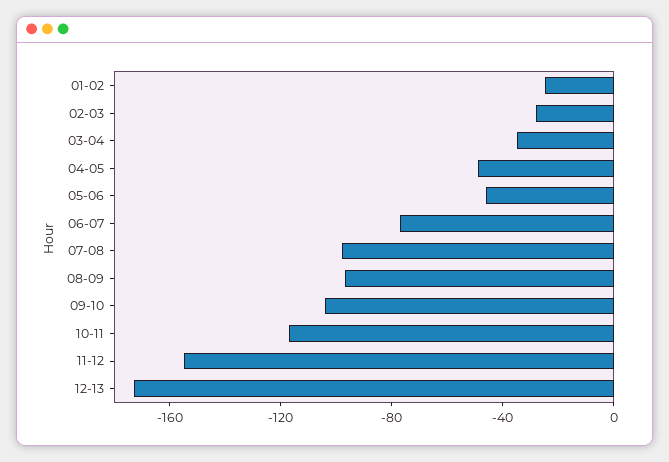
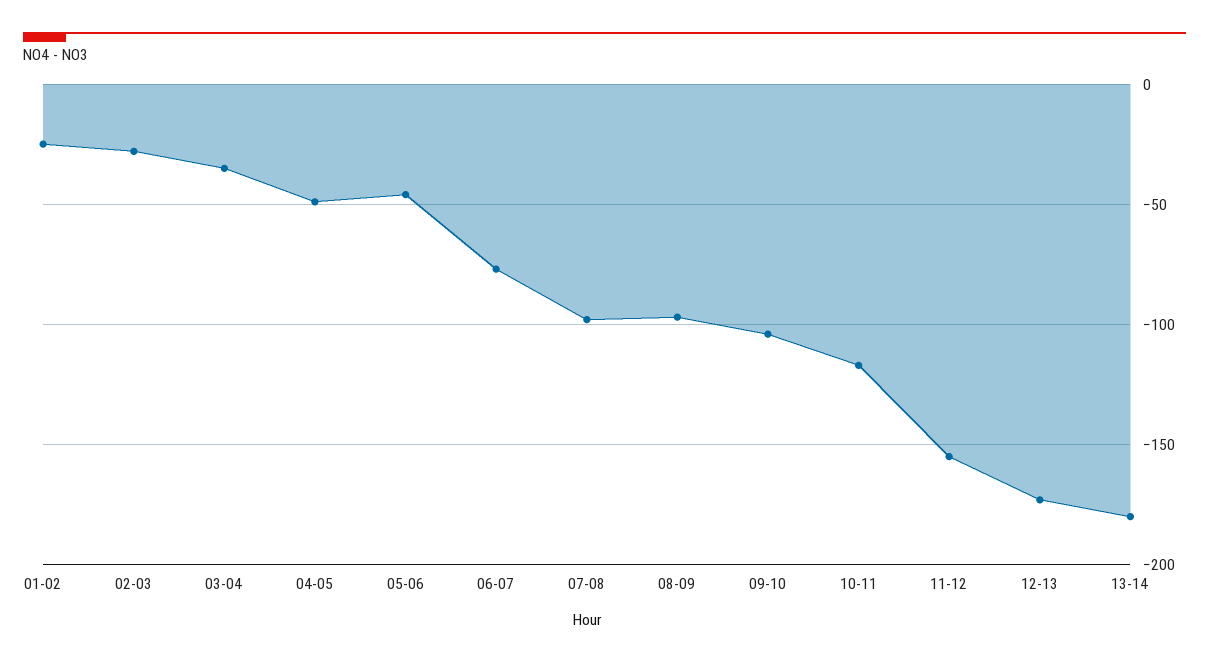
13-14: none -> -180

